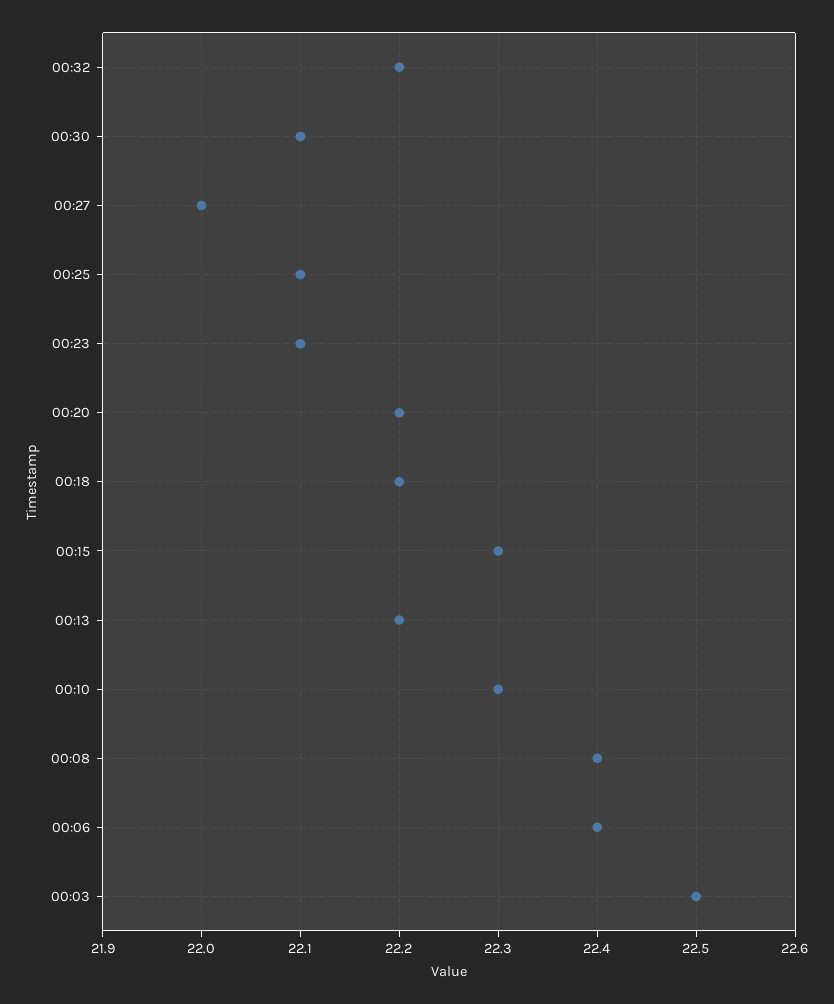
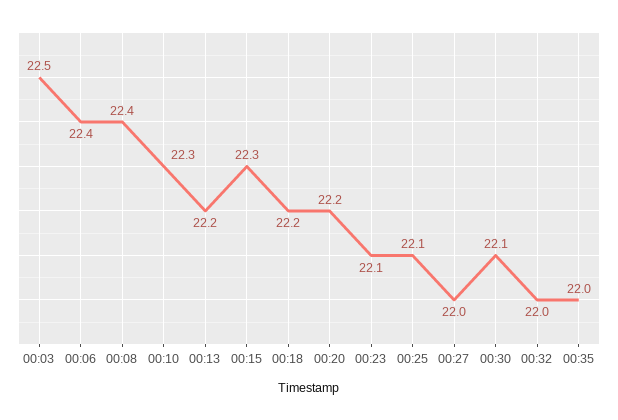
00:32: 22.2 -> 22
00:35: none -> 22

